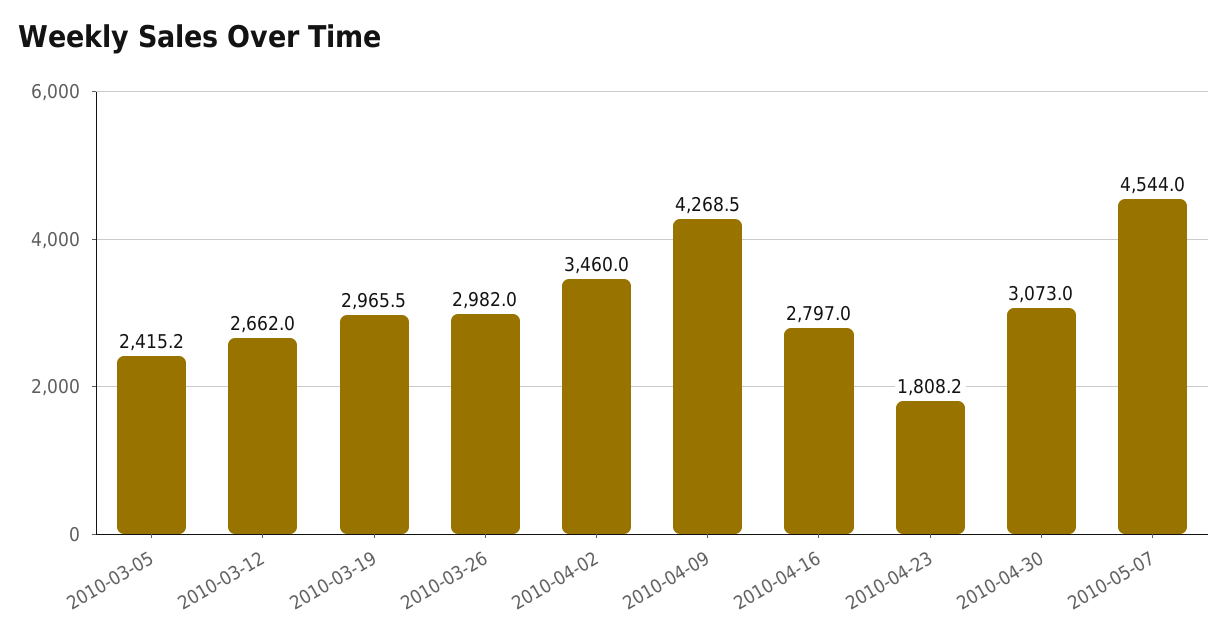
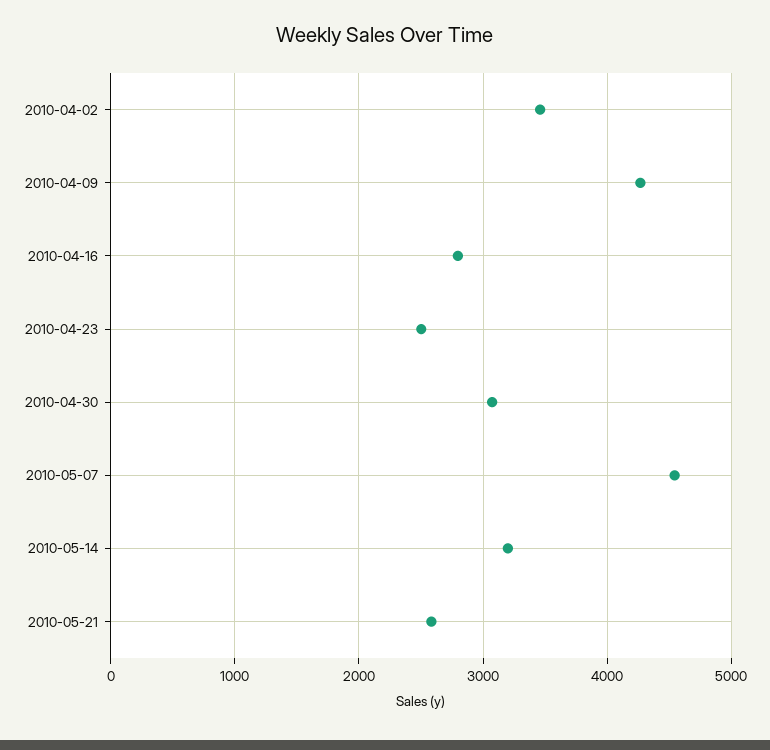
2010-03-05: 2415.2 -> none
2010-03-12: 2662 -> none
2010-03-19: 2965.5 -> none
2010-03-26: 2982 -> none
2010-04-23: 1808.2 -> 2500
2010-05-14: none -> 3200
2010-05-21: none -> 2600

